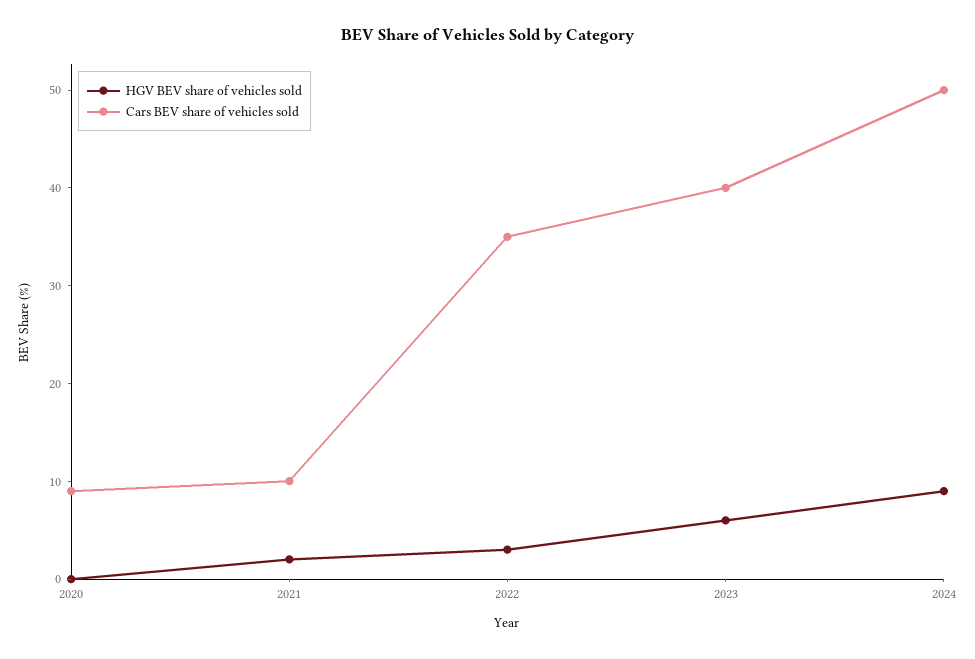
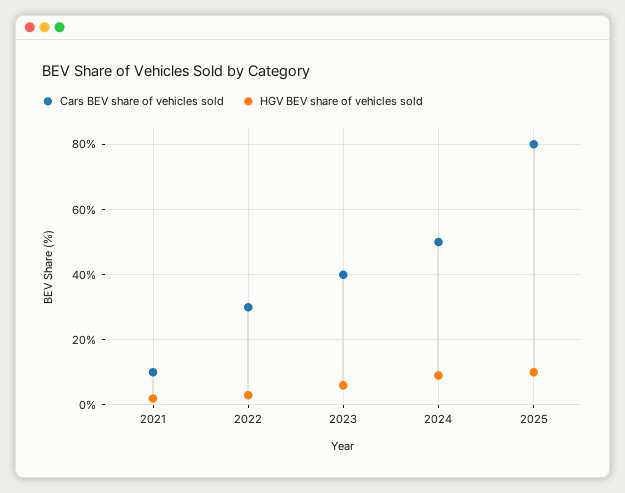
HGV BEV share of vehicles sold, 2020: 0 -> none
Cars BEV share of vehicles sold, 2020: 9 -> none
Cars BEV share of vehicles sold, 2022: 35 -> 30
Cars BEV share of vehicles sold, 2025: none -> 80
HGV BEV share of vehicles sold, 2025: none -> 10

